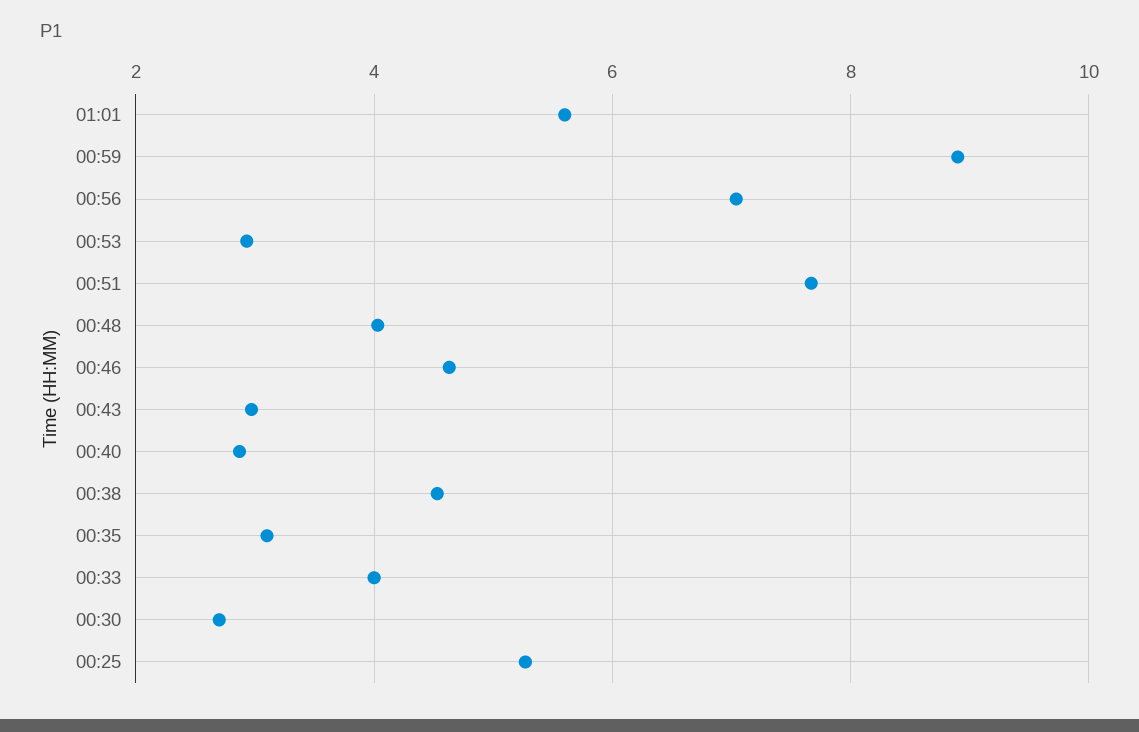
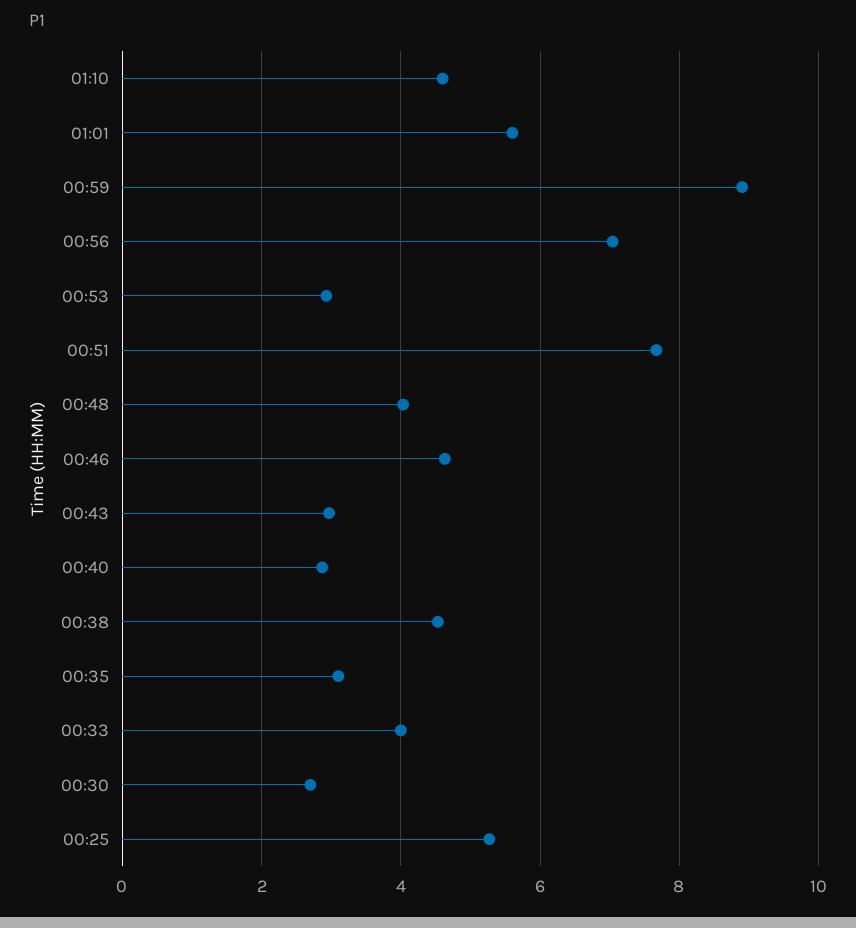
01:10: none -> 4.6

